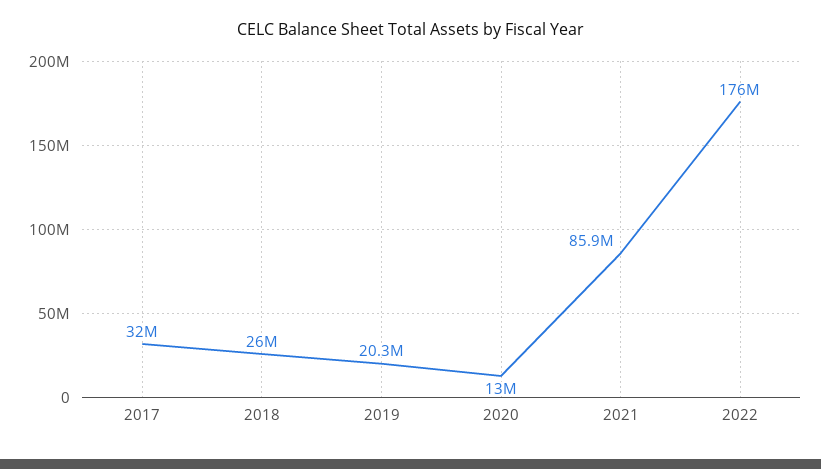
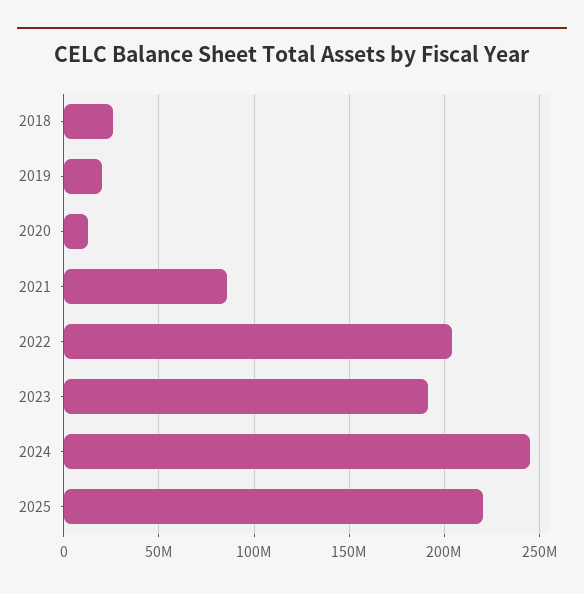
2017: 32000000 -> none
2022: 176000000 -> 205000000
2023: none -> 190000000
2024: none -> 245000000
2025: none -> 220000000

